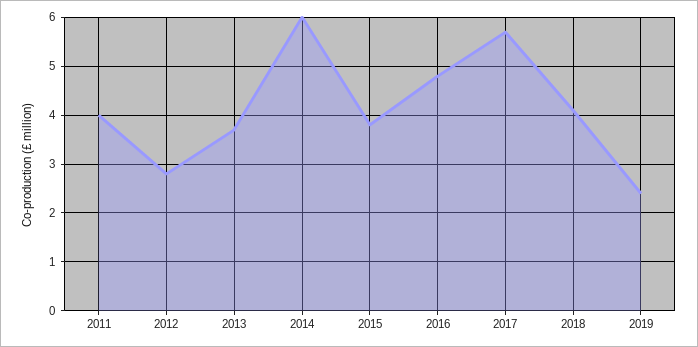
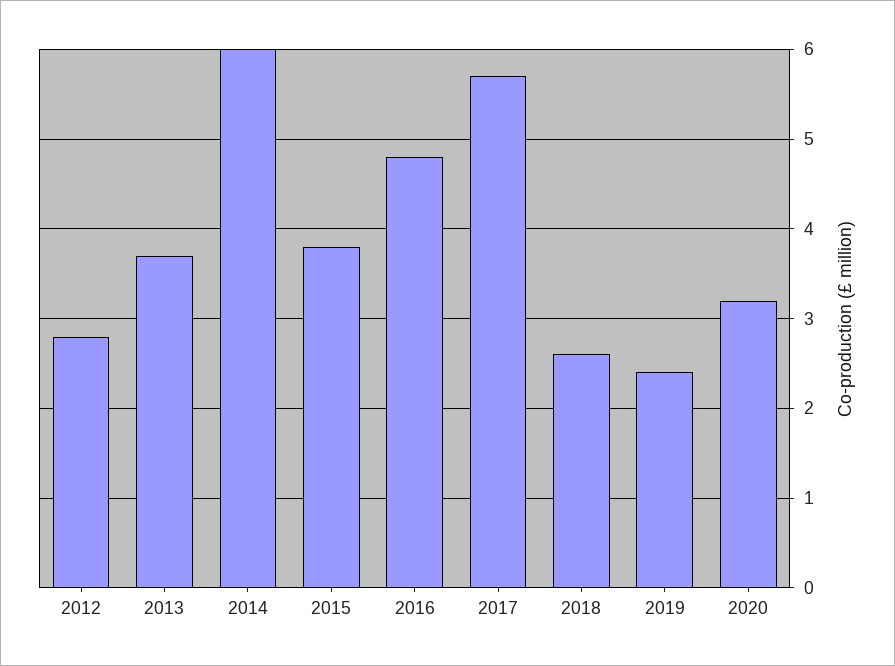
2011: 4 -> none
2018: 4 -> 2.6
2020: none -> 3.2

